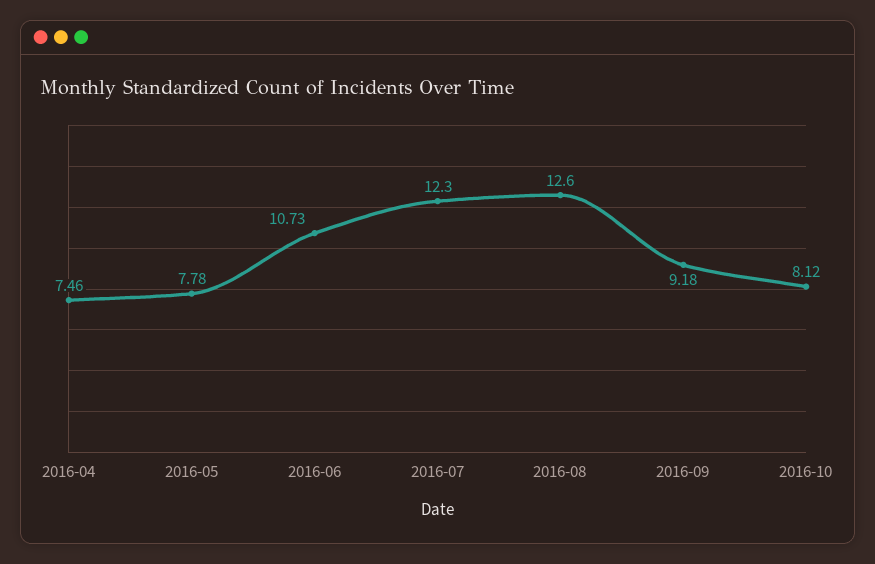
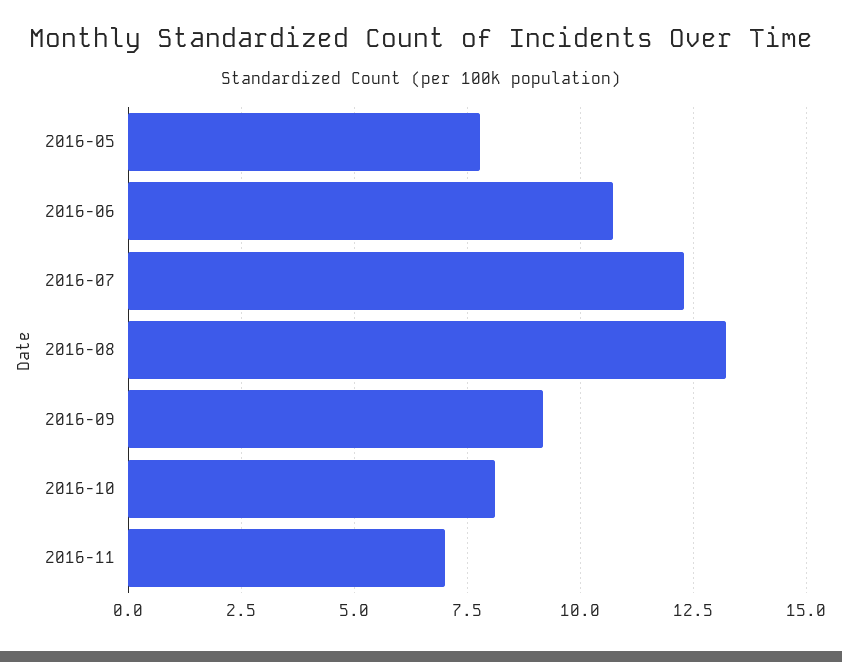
2016-04: 7.46 -> none
2016-08: 12.6 -> 13.25
2016-11: none -> 7

